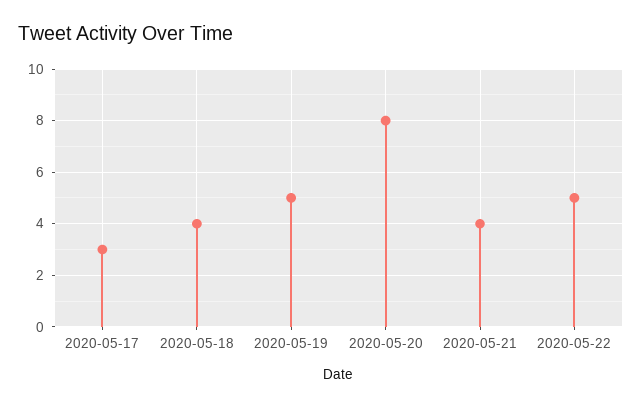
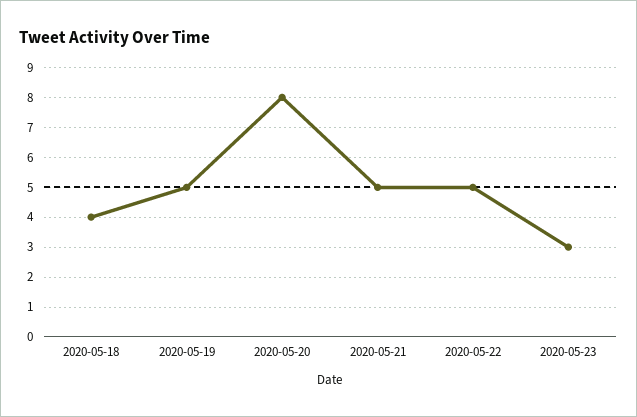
2020-05-17: 3 -> none
2020-05-21: 4 -> 5
2020-05-23: none -> 3

